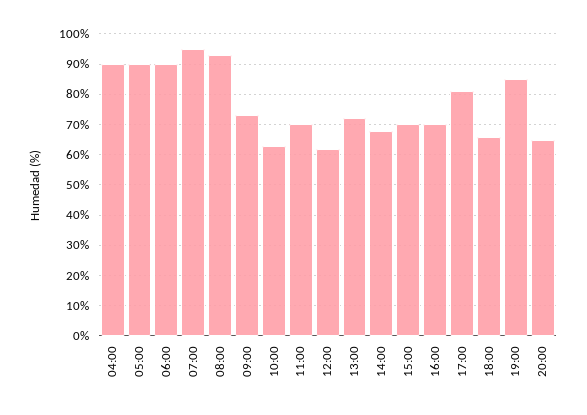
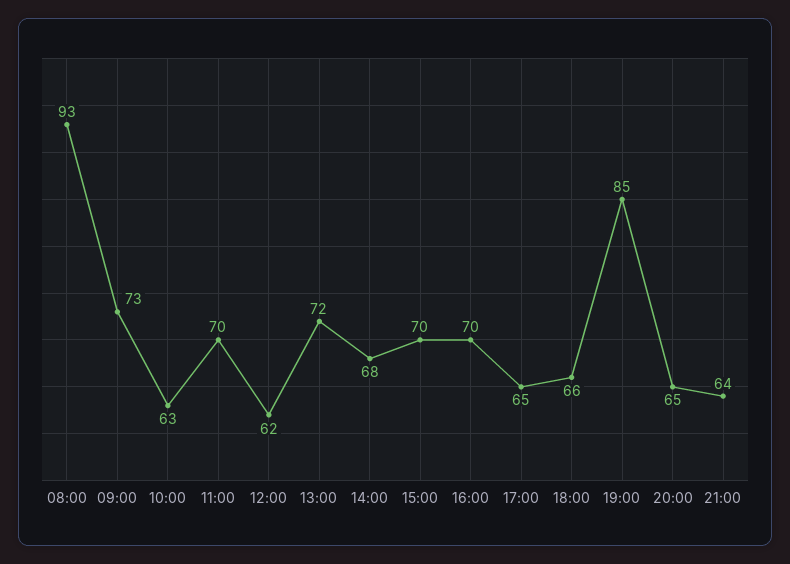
04:00: 90 -> none
05:00: 90 -> none
06:00: 90 -> none
07:00: 95 -> none
17:00: 80 -> 65
21:00: none -> 64

